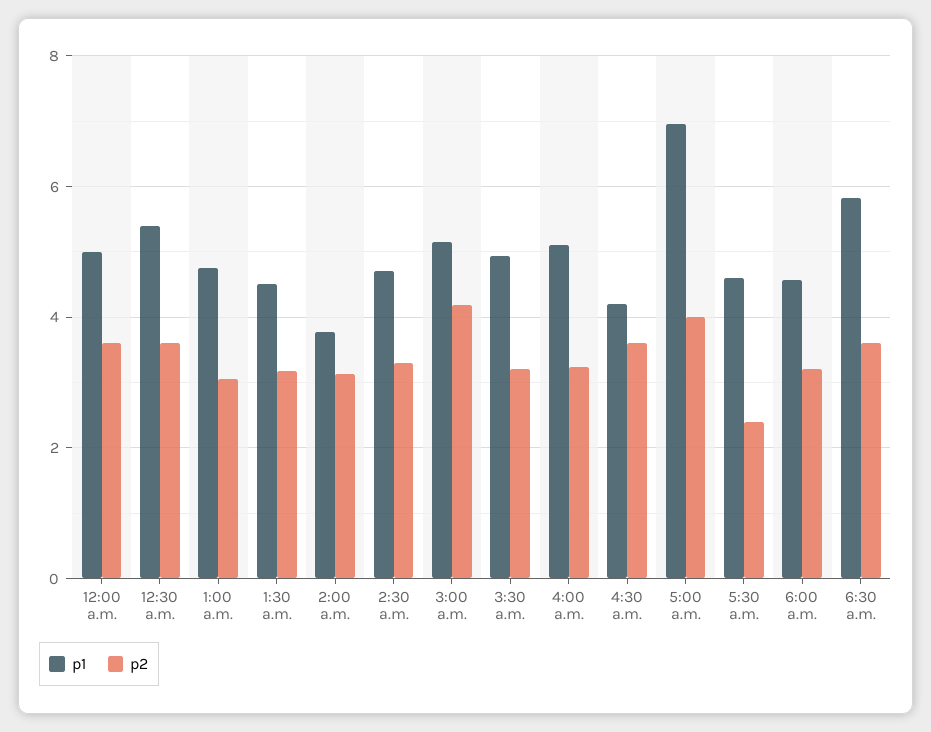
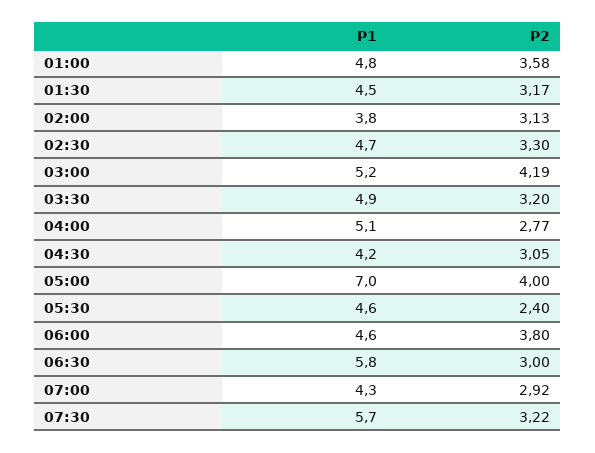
p1, 12:00 a.m.: 5 -> none
p2, 12:00 a.m.: 3.6 -> none
p1, 12:30 a.m.: 5.4 -> none
p2, 12:30 a.m.: 3.6 -> none
p2, 1:00 a.m.: 3 -> 3.58
p2, 4:00 a.m.: 3.2 -> 2.77
p2, 4:30 a.m.: 3.6 -> 3.05
p2, 6:00 a.m.: 3.2 -> 3.8
p2, 6:30 a.m.: 3.6 -> 3
p1, 07:00: none -> 4.3
p2, 07:00: none -> 2.92
p1, 07:30: none -> 5.7
p2, 07:30: none -> 3.22

